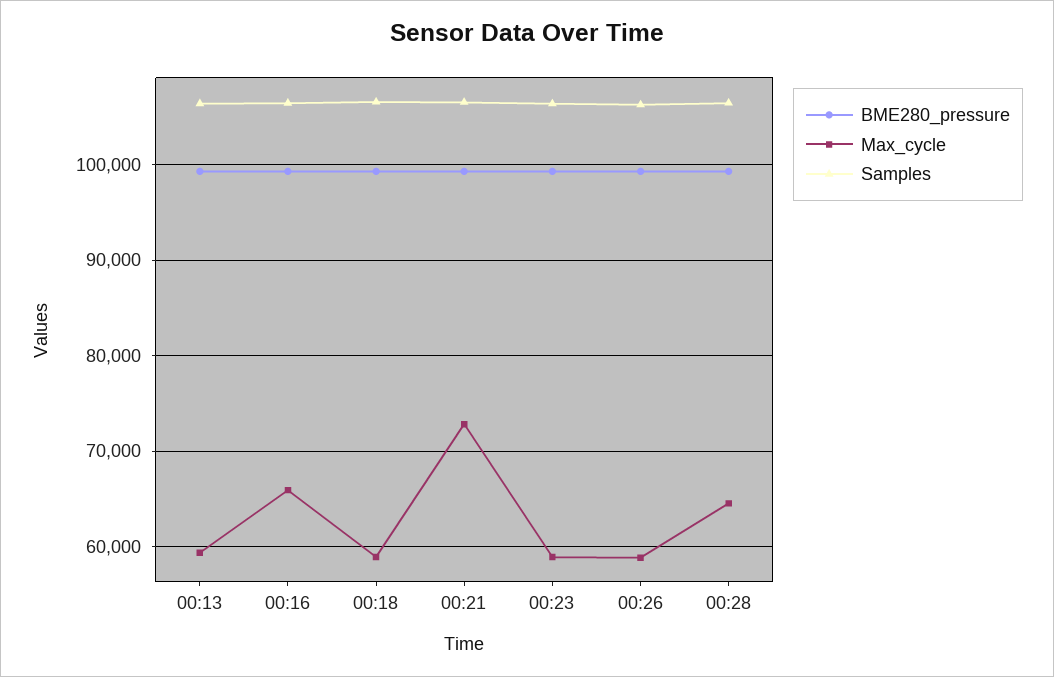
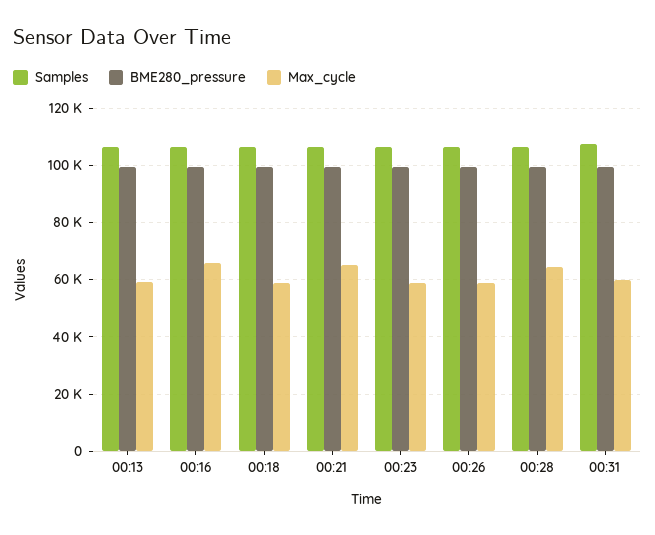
Max_cycle, 00:21: 73000 -> 65000
Samples, 00:31: none -> 107500
BME280_pressure, 00:31: none -> 100000
Max_cycle, 00:31: none -> 60000

